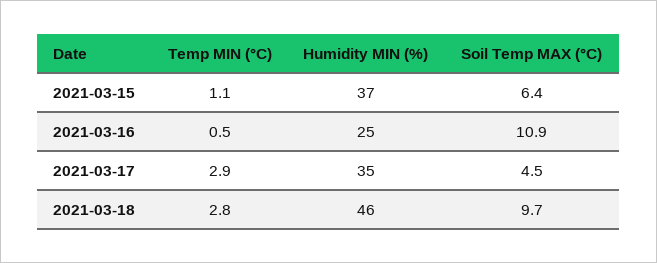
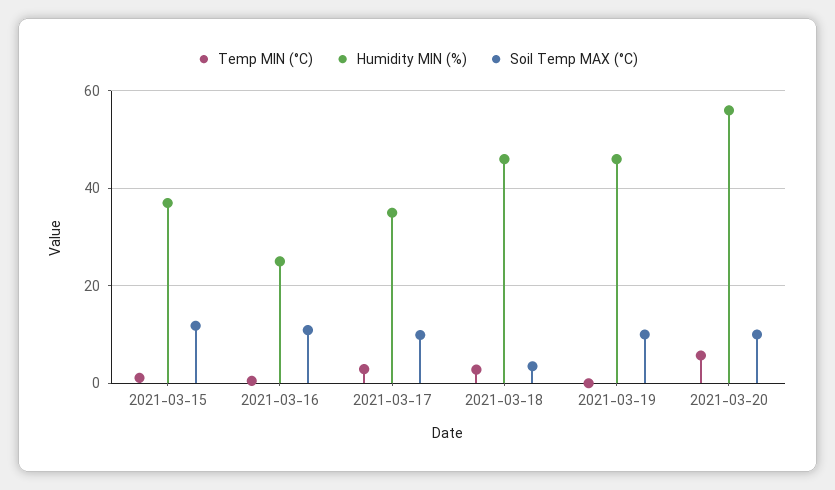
Soil Temp MAX (°C), 2021-03-15: 6.4 -> 12
Soil Temp MAX (°C), 2021-03-17: 4.5 -> 10
Soil Temp MAX (°C), 2021-03-18: 9.7 -> 4
Temp MIN (°C), 2021-03-19: none -> 0
Humidity MIN (%), 2021-03-19: none -> 46
Soil Temp MAX (°C), 2021-03-19: none -> 10
Temp MIN (°C), 2021-03-20: none -> 6
Humidity MIN (%), 2021-03-20: none -> 56
Soil Temp MAX (°C), 2021-03-20: none -> 10

